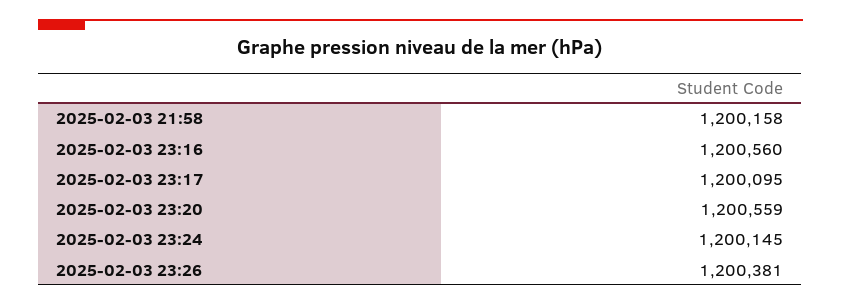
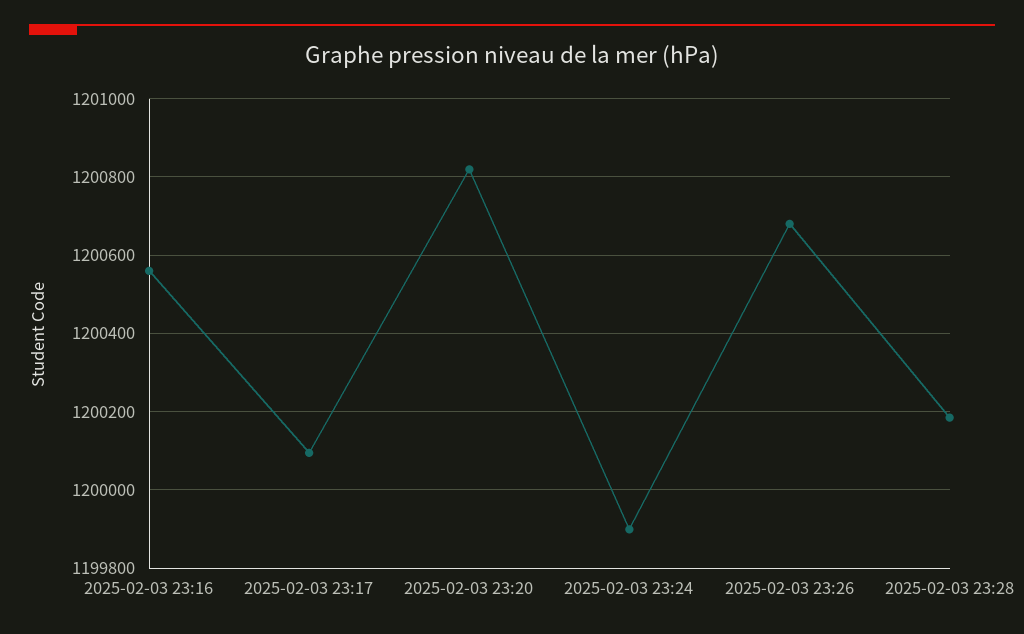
2025-02-03 21:58: 1200158 -> none
2025-02-03 23:20: 1200559 -> 1200820
2025-02-03 23:24: 1200145 -> 1199900
2025-02-03 23:26: 1200381 -> 1200680
2025-02-03 23:28: none -> 1200180

